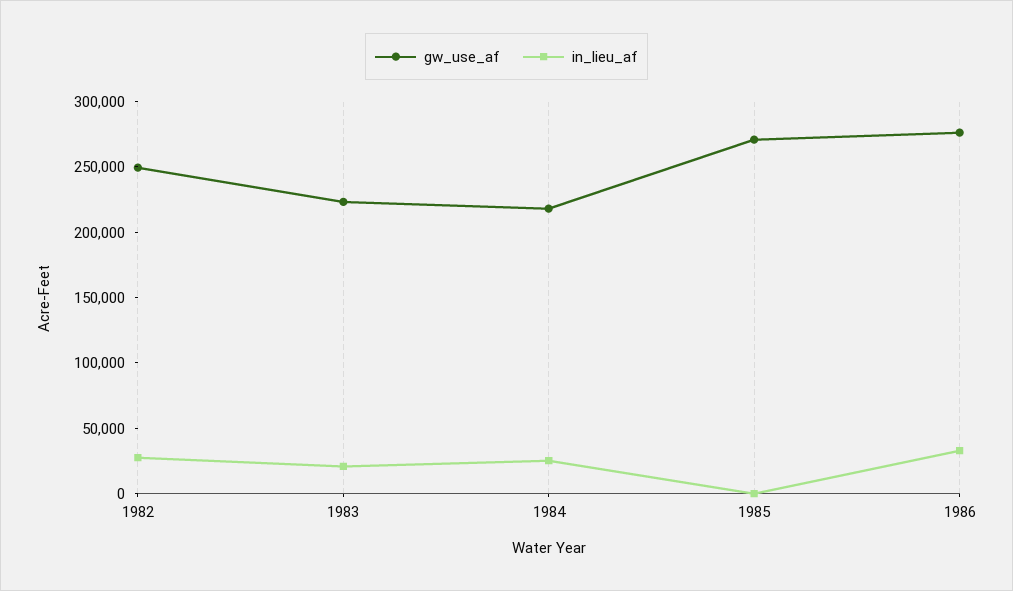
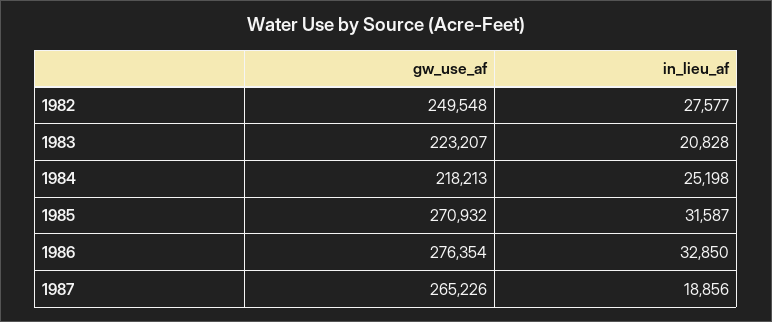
in_lieu_af, 1985: 0 -> 31587
gw_use_af, 1987: none -> 265226
in_lieu_af, 1987: none -> 18856

